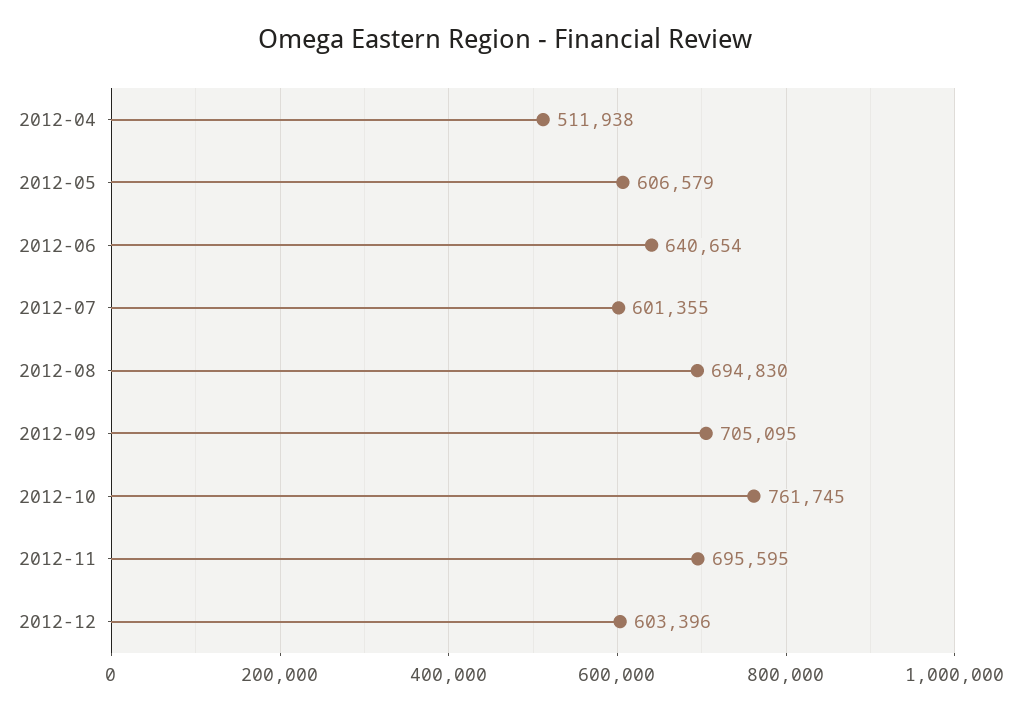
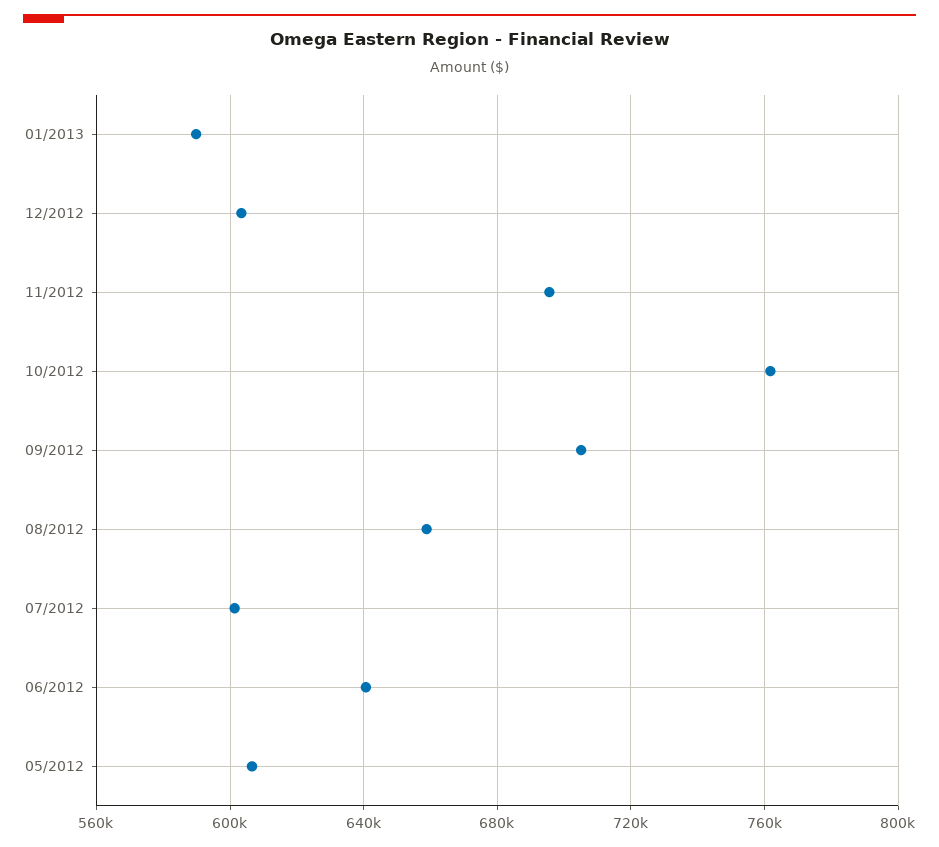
2012-04: 511938 -> none
2012-08: 694830 -> 660000
01/2013: none -> 590000

